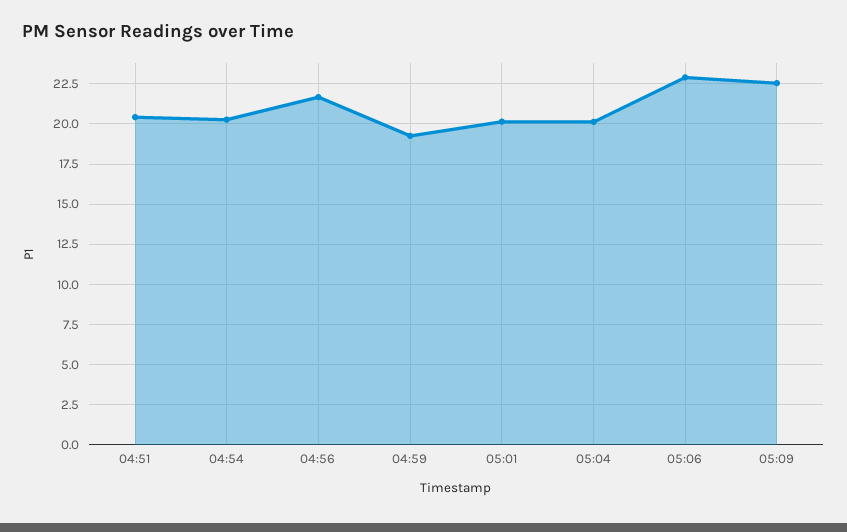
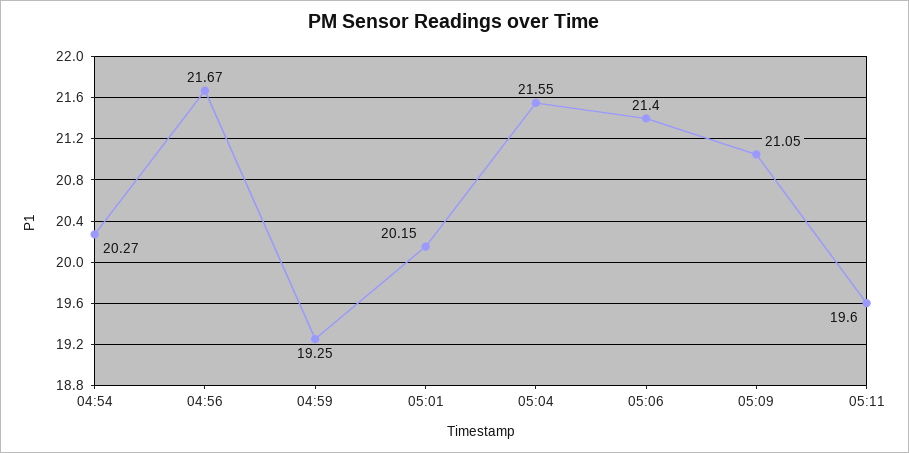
04:51: 20.5 -> none
05:04: 20 -> 21.55
05:06: 23 -> 21.4
05:09: 22.5 -> 21.05
05:11: none -> 19.6

